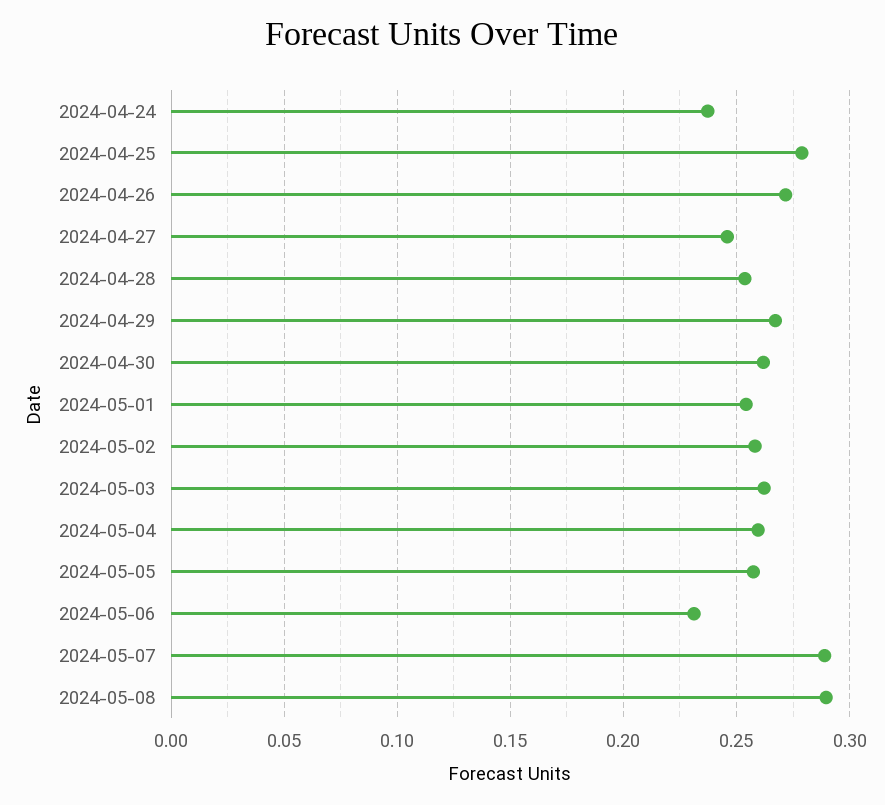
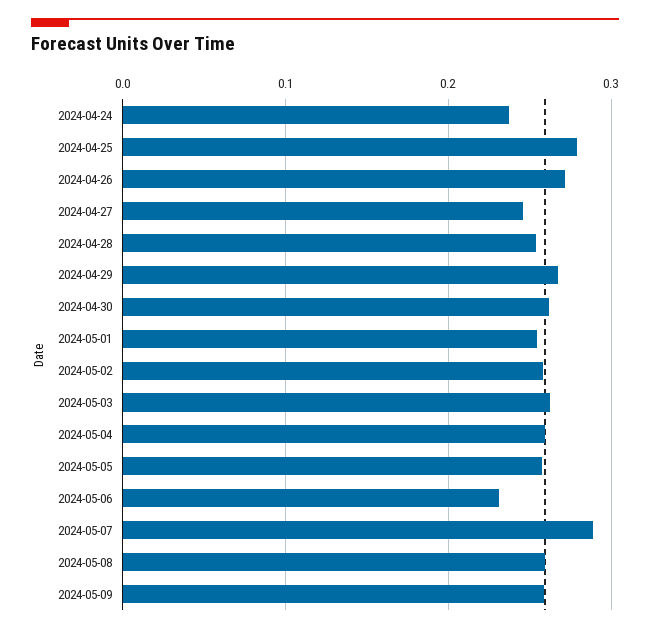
2024-05-08: 0.29 -> 0.26
2024-05-09: none -> 0.26

